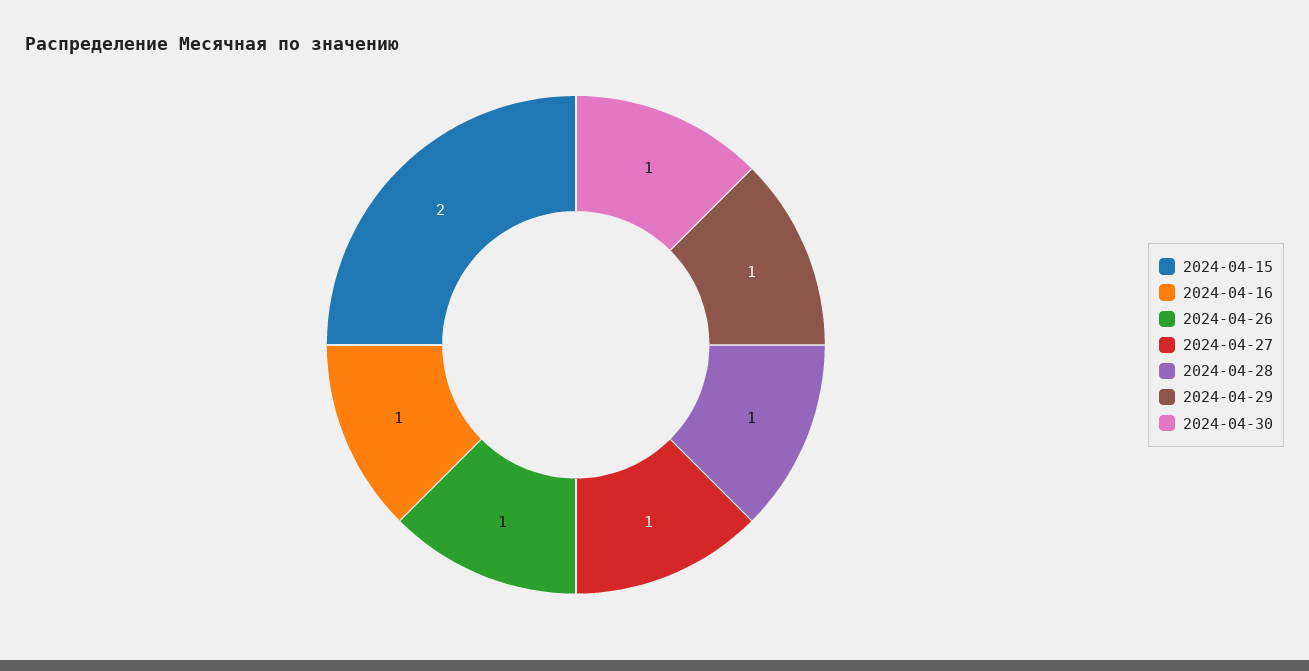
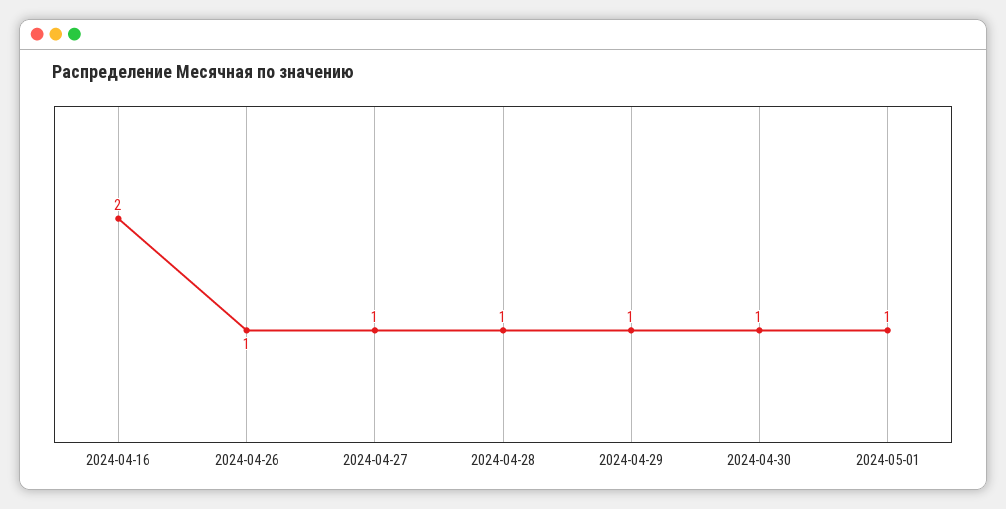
2024-04-15: 2 -> none
2024-04-16: 1 -> 2
2024-05-01: none -> 1

